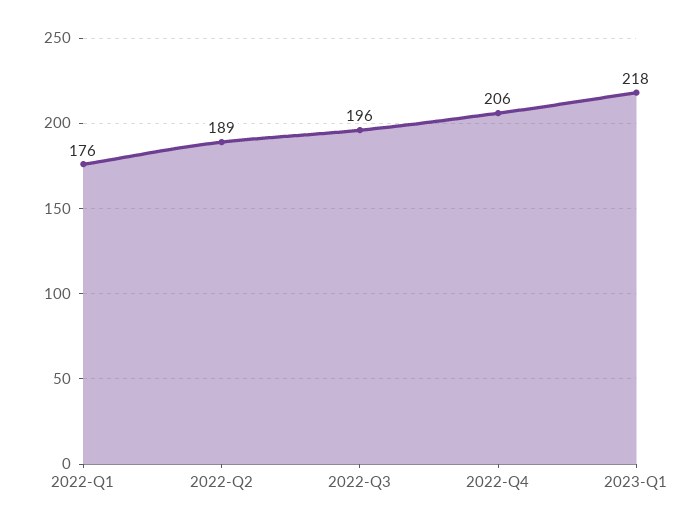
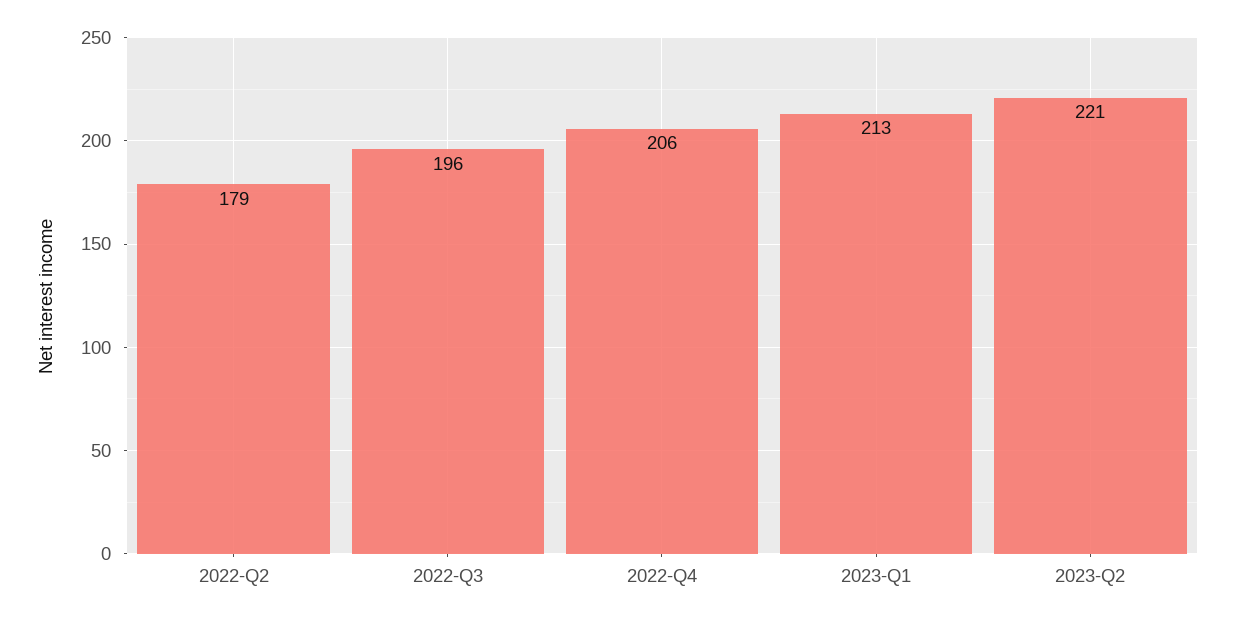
2022-Q1: 176 -> none
2022-Q2: 189 -> 179
2023-Q1: 218 -> 213
2023-Q2: none -> 221

